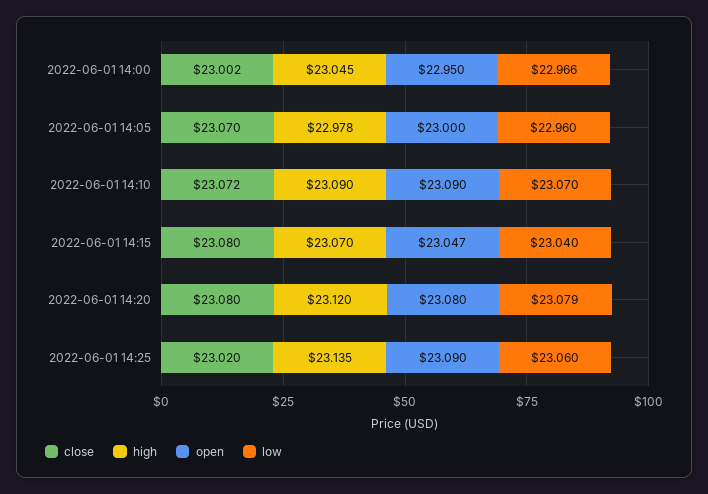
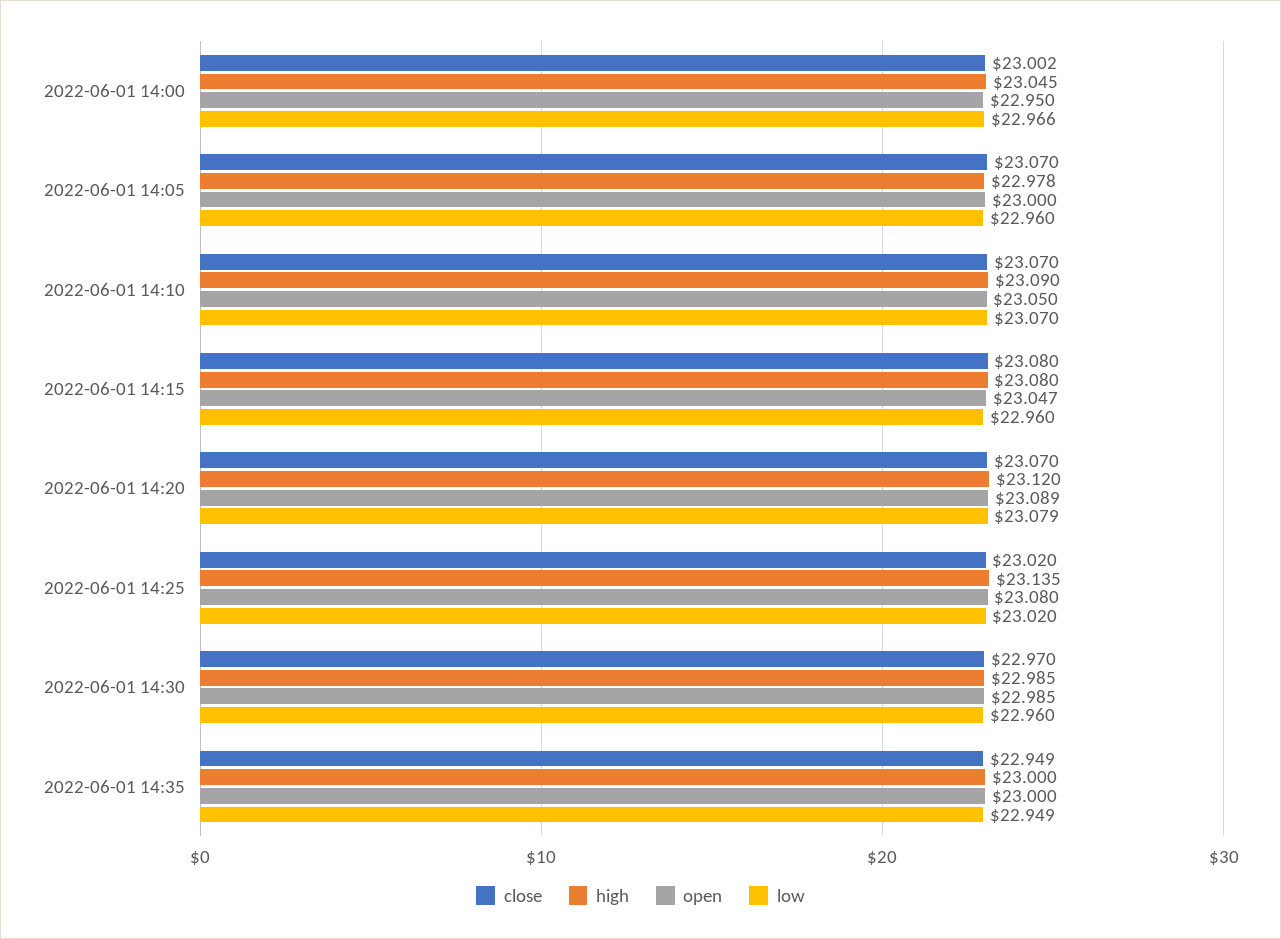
close, 2022-06-01 14:10: 23.072 -> 23.07
open, 2022-06-01 14:10: 23.09 -> 23.05
high, 2022-06-01 14:15: 23.07 -> 23.08
low, 2022-06-01 14:15: 23.04 -> 22.96
close, 2022-06-01 14:20: 23.08 -> 23.07
open, 2022-06-01 14:20: 23.08 -> 23.089
open, 2022-06-01 14:25: 23.09 -> 23.08
low, 2022-06-01 14:25: 23.06 -> 23.02
close, 2022-06-01 14:30: none -> 22.97
high, 2022-06-01 14:30: none -> 22.985
open, 2022-06-01 14:30: none -> 22.985
low, 2022-06-01 14:30: none -> 22.96
close, 2022-06-01 14:35: none -> 22.949
high, 2022-06-01 14:35: none -> 23
open, 2022-06-01 14:35: none -> 23
low, 2022-06-01 14:35: none -> 22.949

